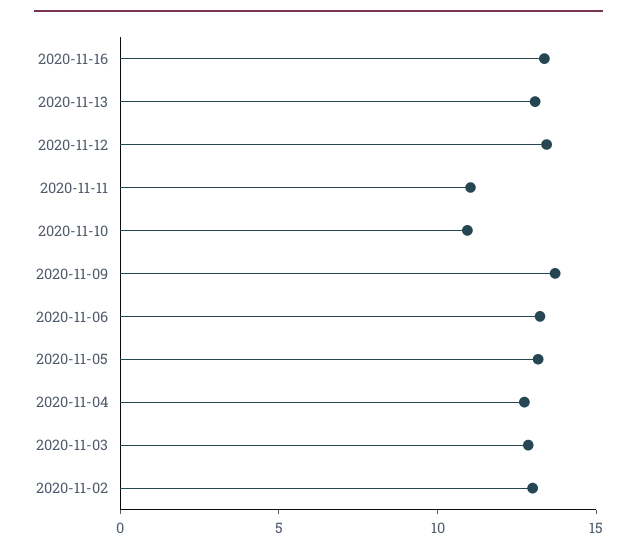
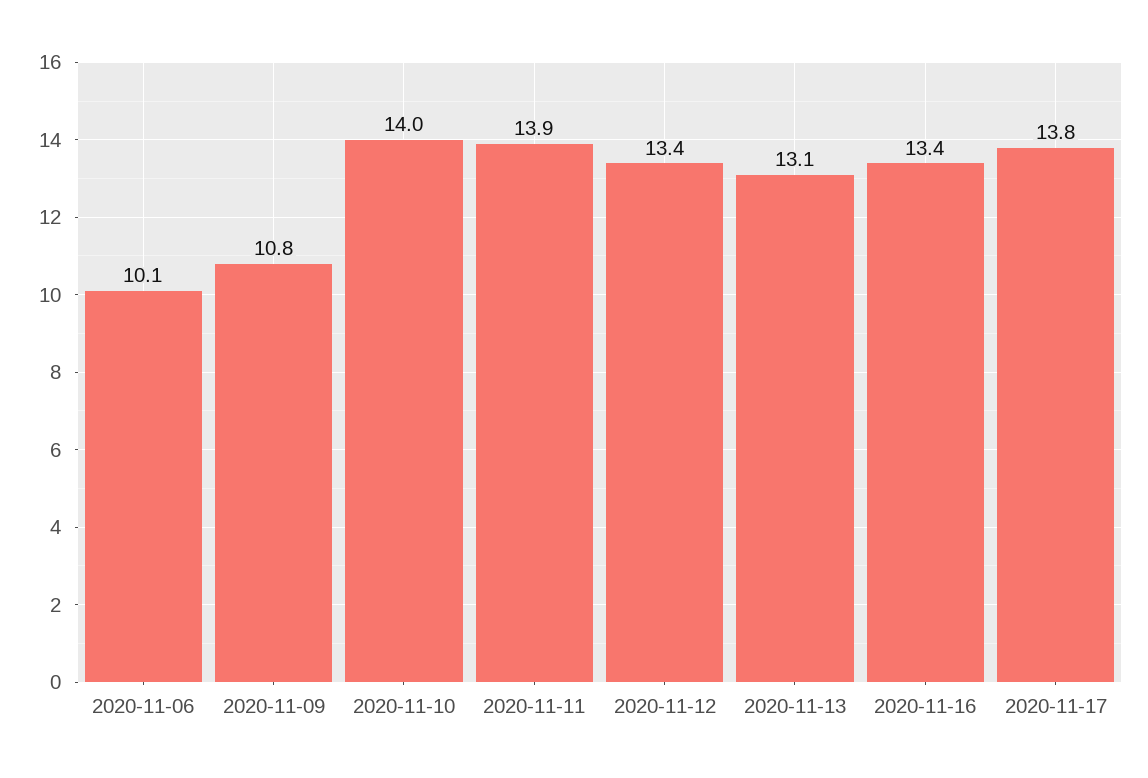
2020-11-11: 11 -> 13.9
2020-11-10: 11 -> 14
2020-11-09: 14 -> 10.8
2020-11-06: 13 -> 10.1
2020-11-05: 13 -> none
2020-11-04: 13 -> none
2020-11-03: 13 -> none
2020-11-02: 13 -> none
2020-11-17: none -> 13.8

